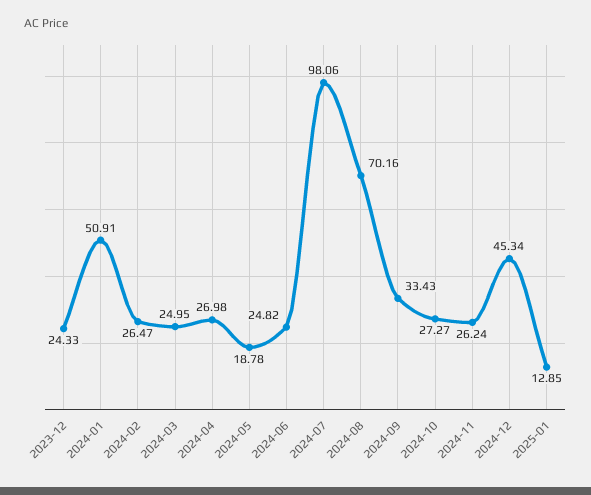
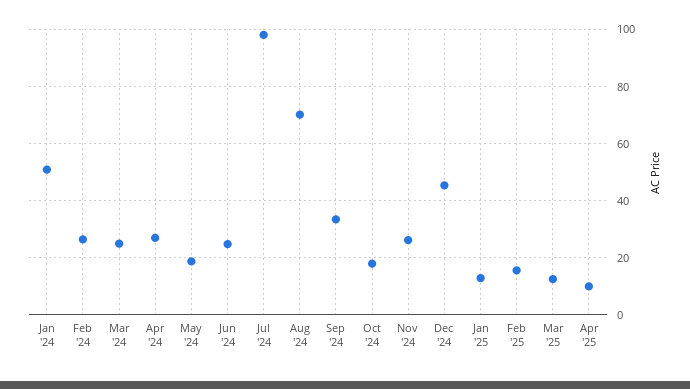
2023-12: 24.33 -> none
2024-10: 27.27 -> 17.5
Feb '25: none -> 15
Mar '25: none -> 12.5
Apr '25: none -> 10

